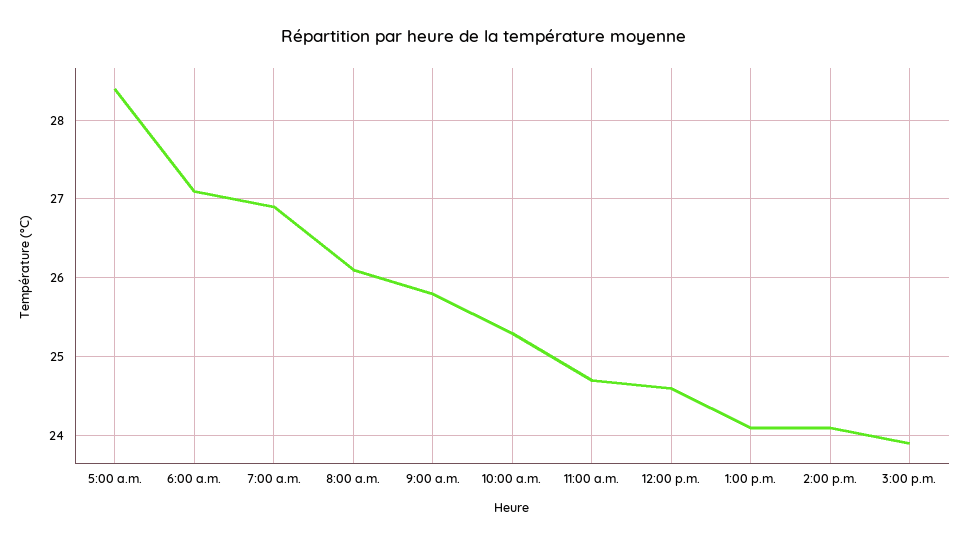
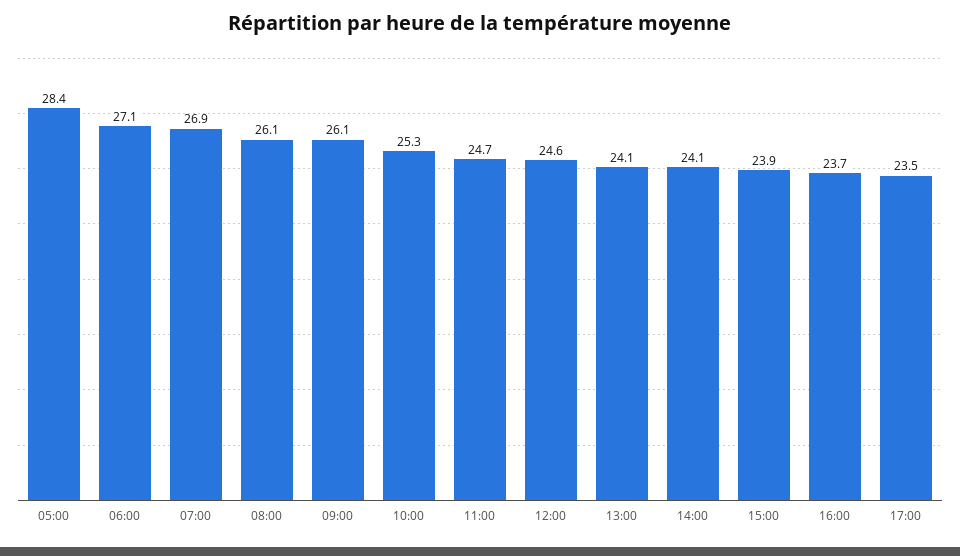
9:00 a.m.: 25.8 -> 26.1
16:00: none -> 23.7
17:00: none -> 23.5

